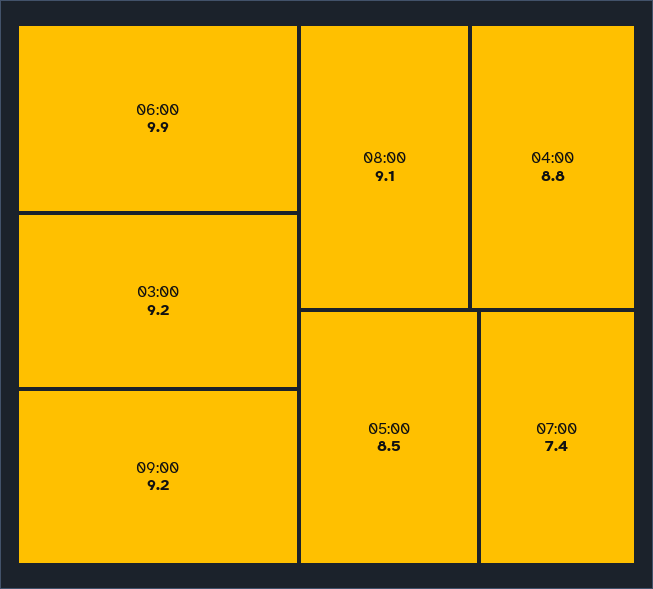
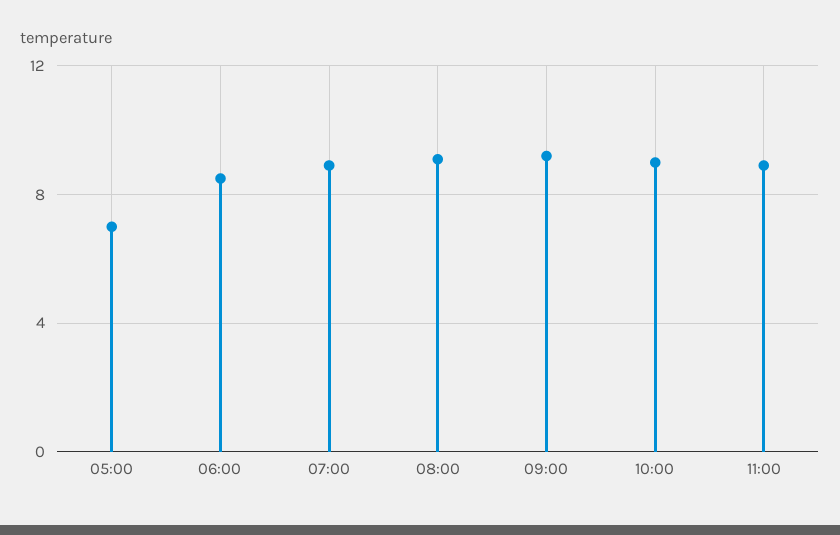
06:00: 9.9 -> 8.5
03:00: 9.2 -> none
04:00: 8.8 -> none
05:00: 8.5 -> 7
07:00: 7.4 -> 9
10:00: none -> 9
11:00: none -> 9

